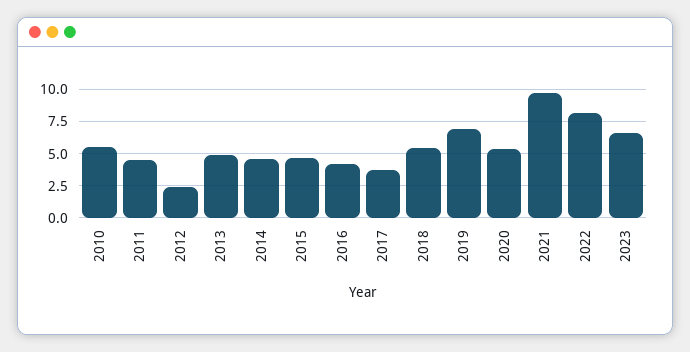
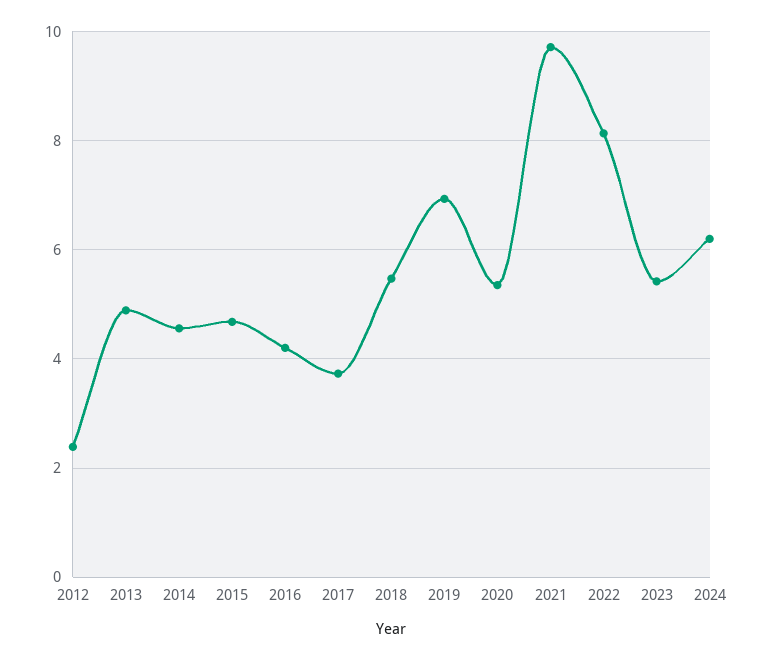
2010: 5.5 -> none
2011: 4.5 -> none
2023: 6.5 -> 5.4
2024: none -> 6.2

